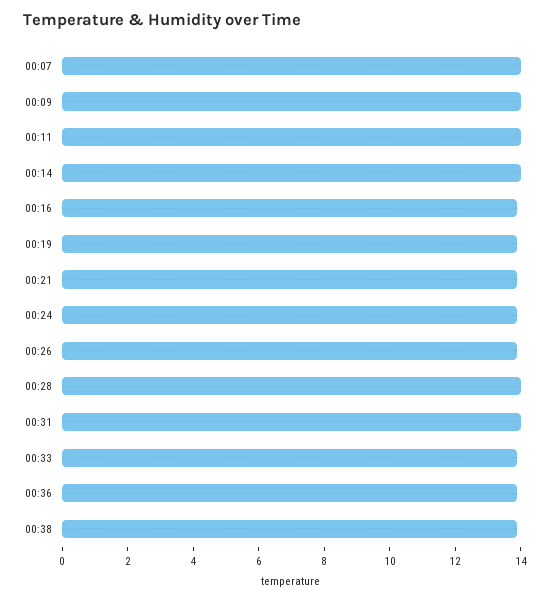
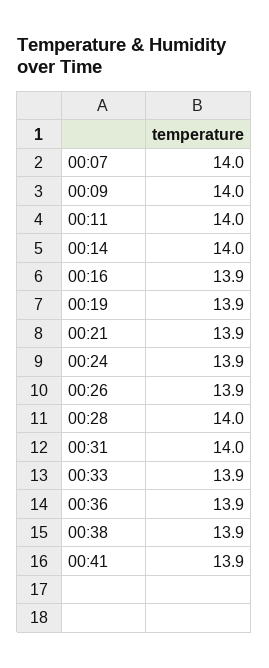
00:41: none -> 13.9

